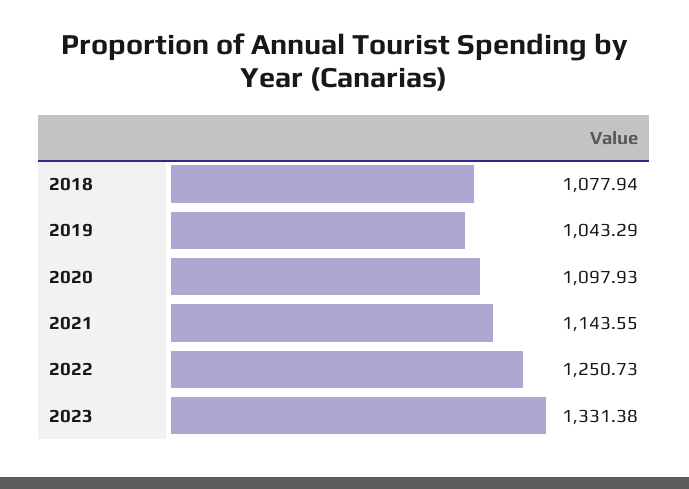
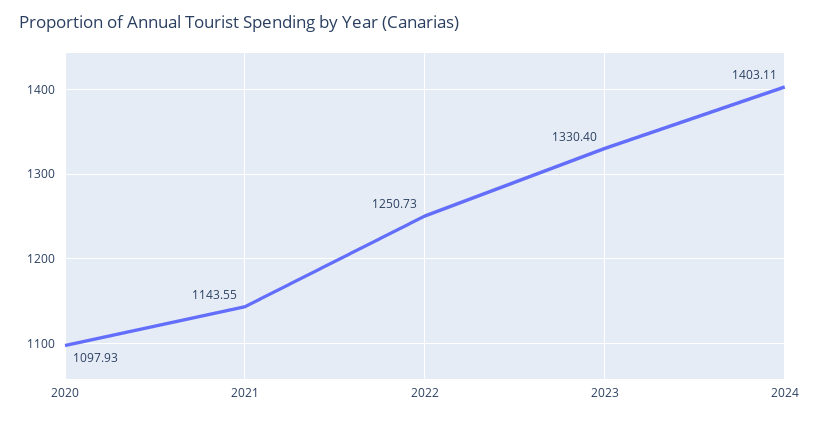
2018: 1077.94 -> none
2019: 1043.29 -> none
2023: 1331.38 -> 1330.4
2024: none -> 1403.11

